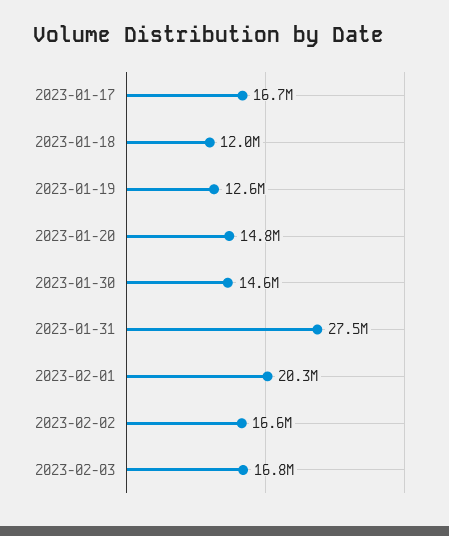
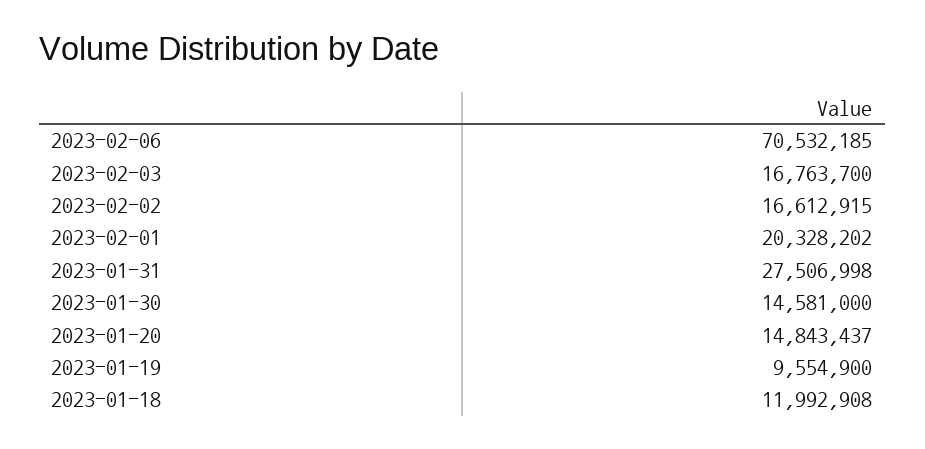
2023-01-17: 16700000 -> none
2023-01-19: 12600000 -> 9554900
2023-02-06: none -> 70532185

